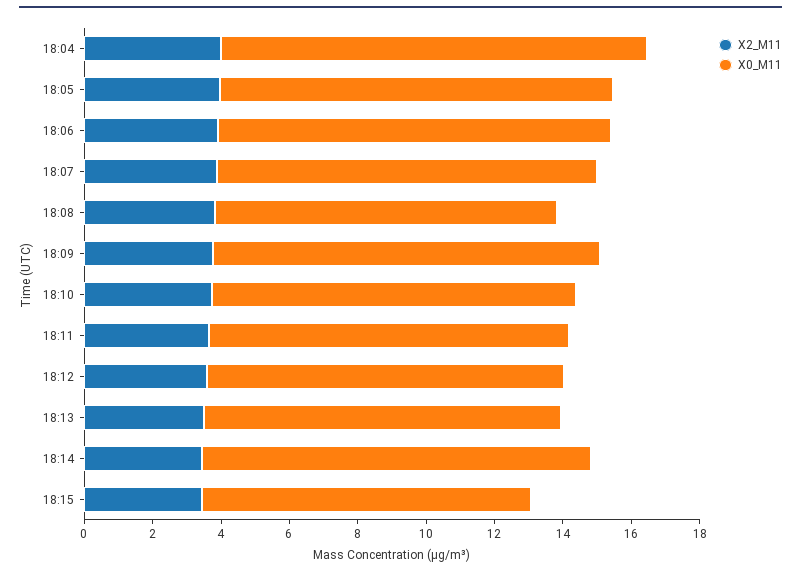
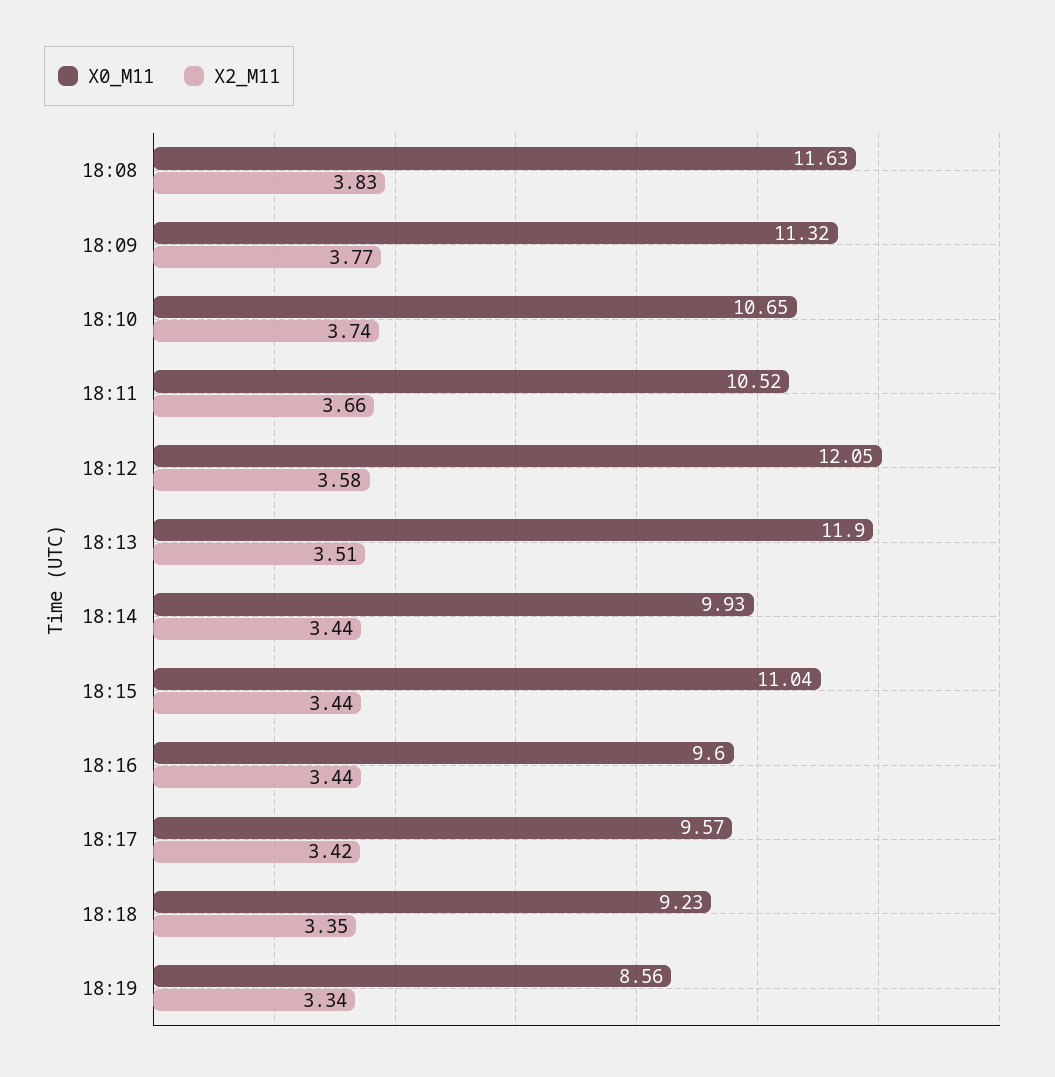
X2_M11, 18:04: 4 -> none
X0_M11, 18:04: 12.5 -> none
X2_M11, 18:05: 4 -> none
X0_M11, 18:05: 11.5 -> none
X2_M11, 18:06: 4 -> none
X0_M11, 18:06: 11.5 -> none
X2_M11, 18:07: 4 -> none
X0_M11, 18:07: 11 -> none
X0_M11, 18:08: 10 -> 11.63
X0_M11, 18:12: 10.5 -> 12.05
X0_M11, 18:13: 10.5 -> 11.9
X0_M11, 18:14: 11.5 -> 9.93
X0_M11, 18:15: 9.5 -> 11.04
X0_M11, 18:16: none -> 9.6
X2_M11, 18:16: none -> 3.44
X0_M11, 18:17: none -> 9.57
X2_M11, 18:17: none -> 3.42
X0_M11, 18:18: none -> 9.23
X2_M11, 18:18: none -> 3.35
X0_M11, 18:19: none -> 8.56
X2_M11, 18:19: none -> 3.34

